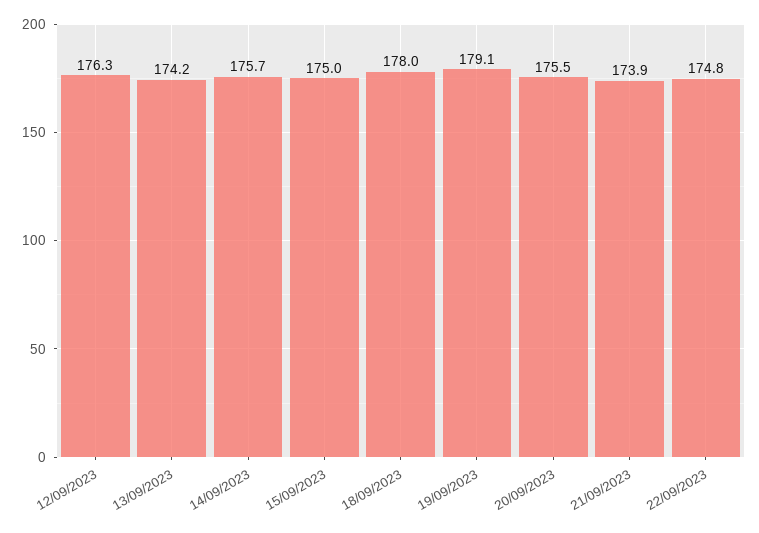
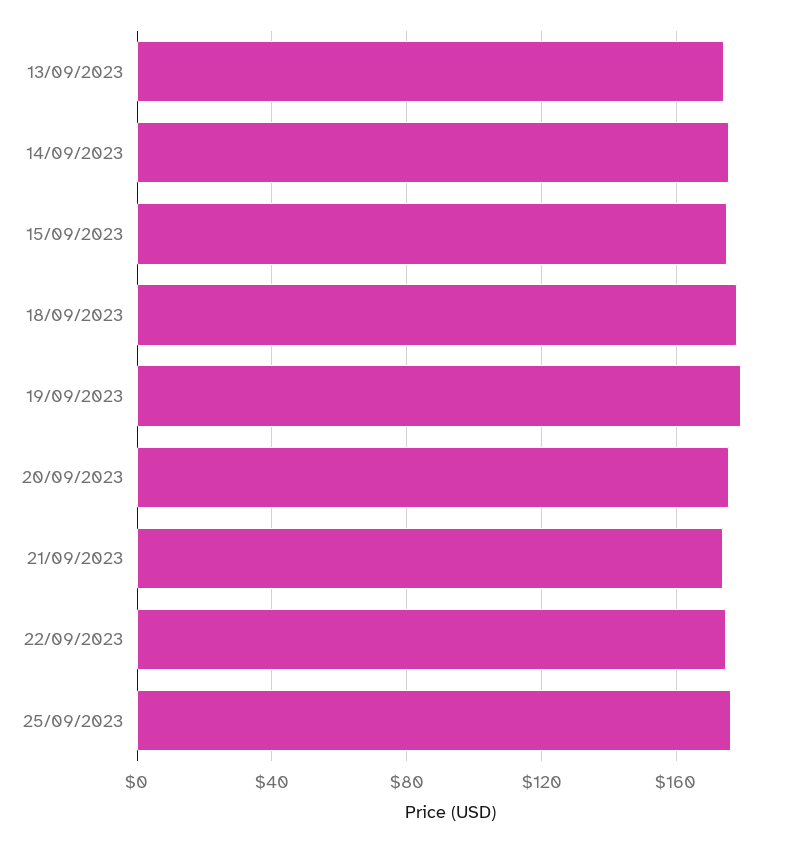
12/09/2023: 176.3 -> none
25/09/2023: none -> 175

